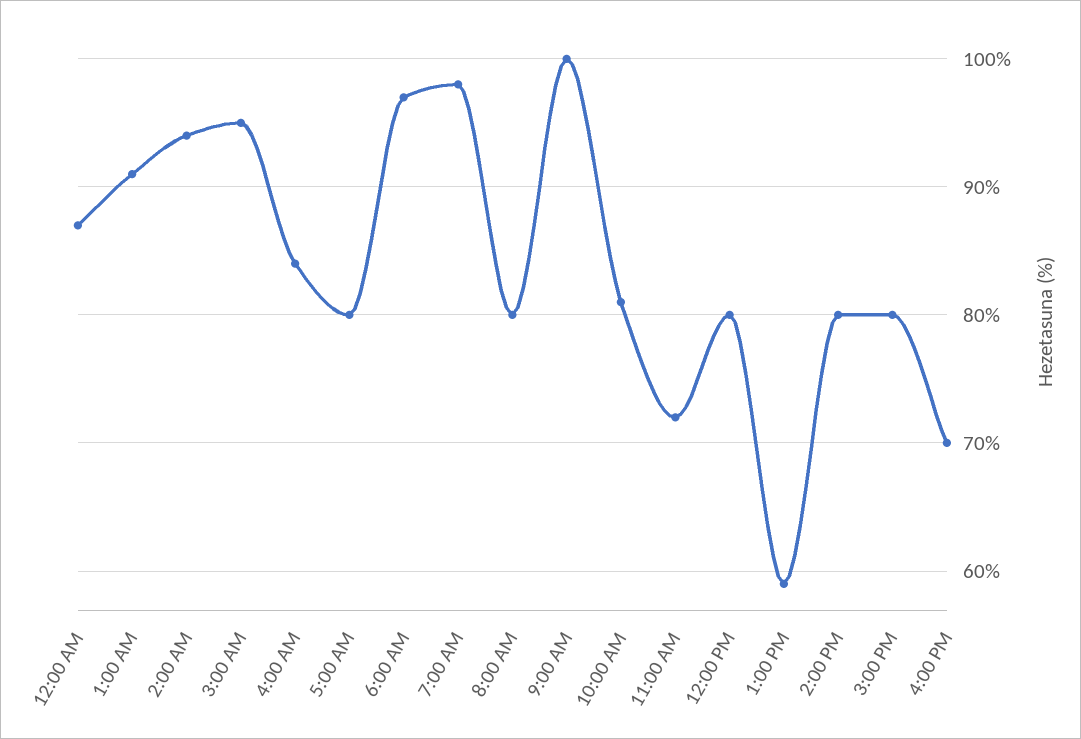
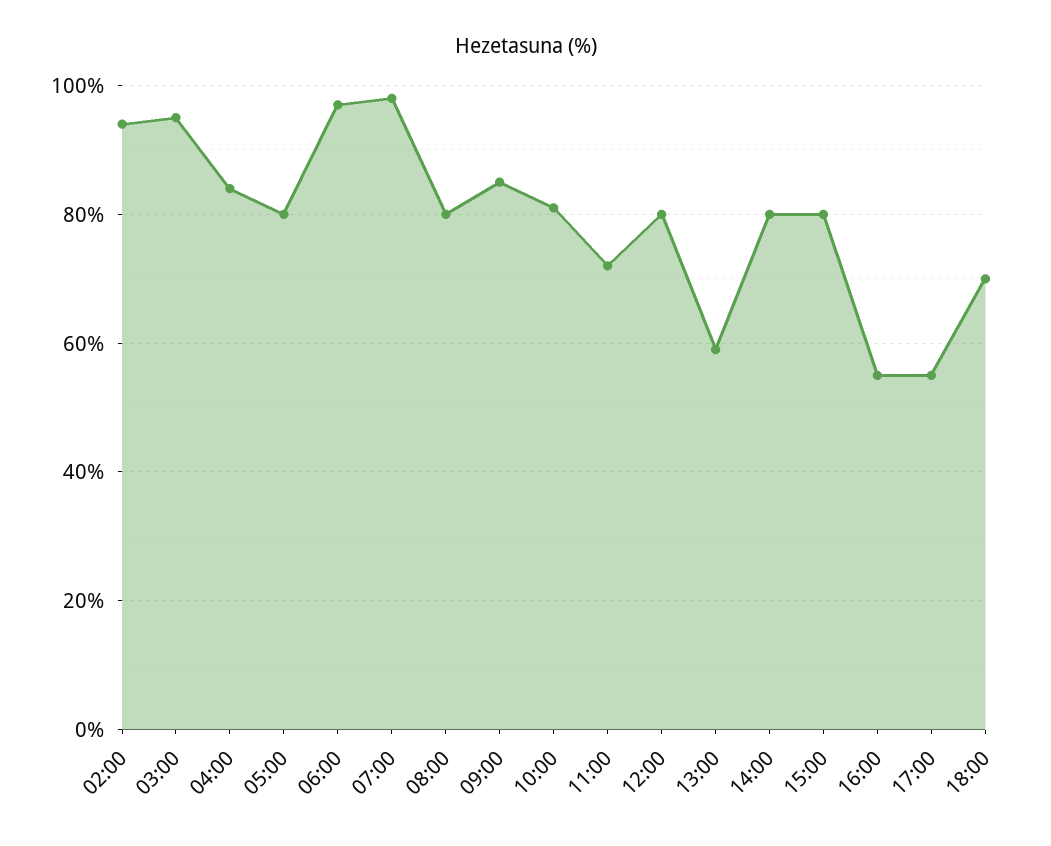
12:00 AM: 87 -> none
1:00 AM: 91 -> none
9:00 AM: 100 -> 85
4:00 PM: 70 -> 55
17:00: none -> 55
18:00: none -> 70

